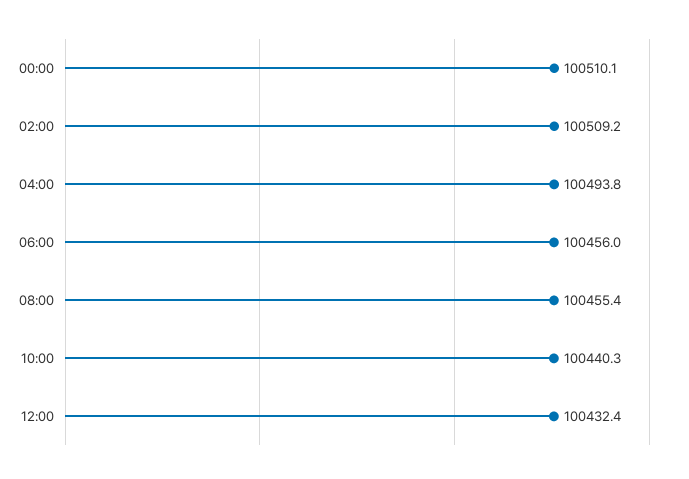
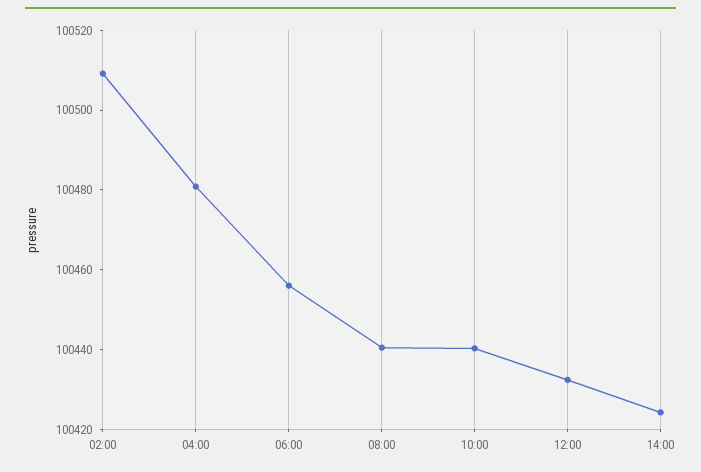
00:00: 100510.1 -> none
04:00: 100493.8 -> 100480
08:00: 100455.4 -> 100440
14:00: none -> 100425

